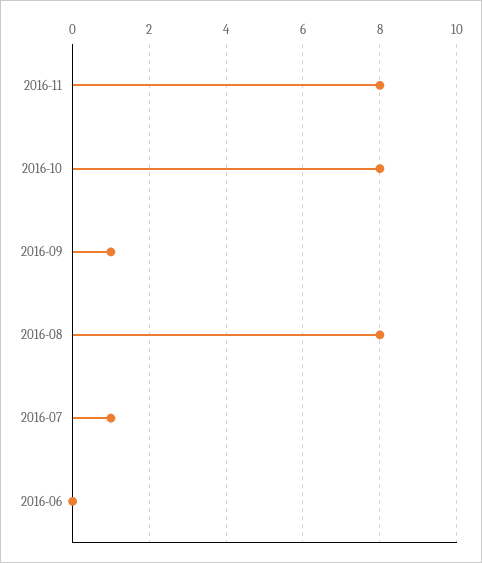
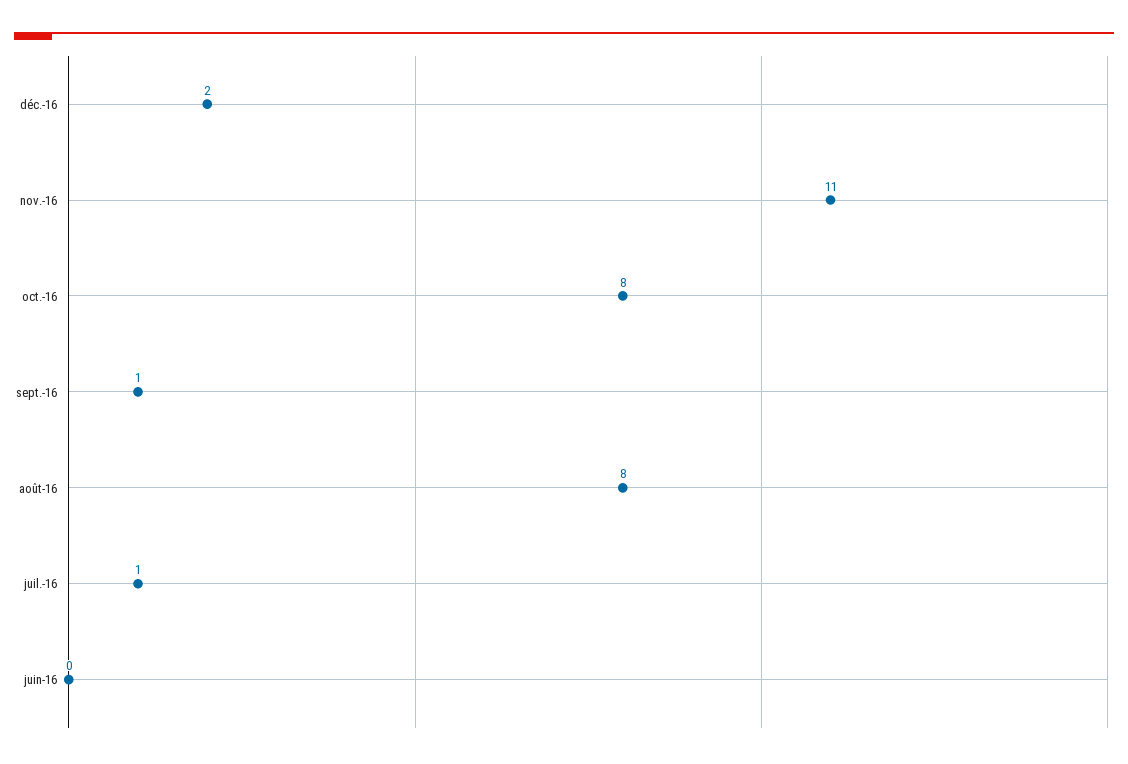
2016-11: 8 -> 11
déc.-16: none -> 2

